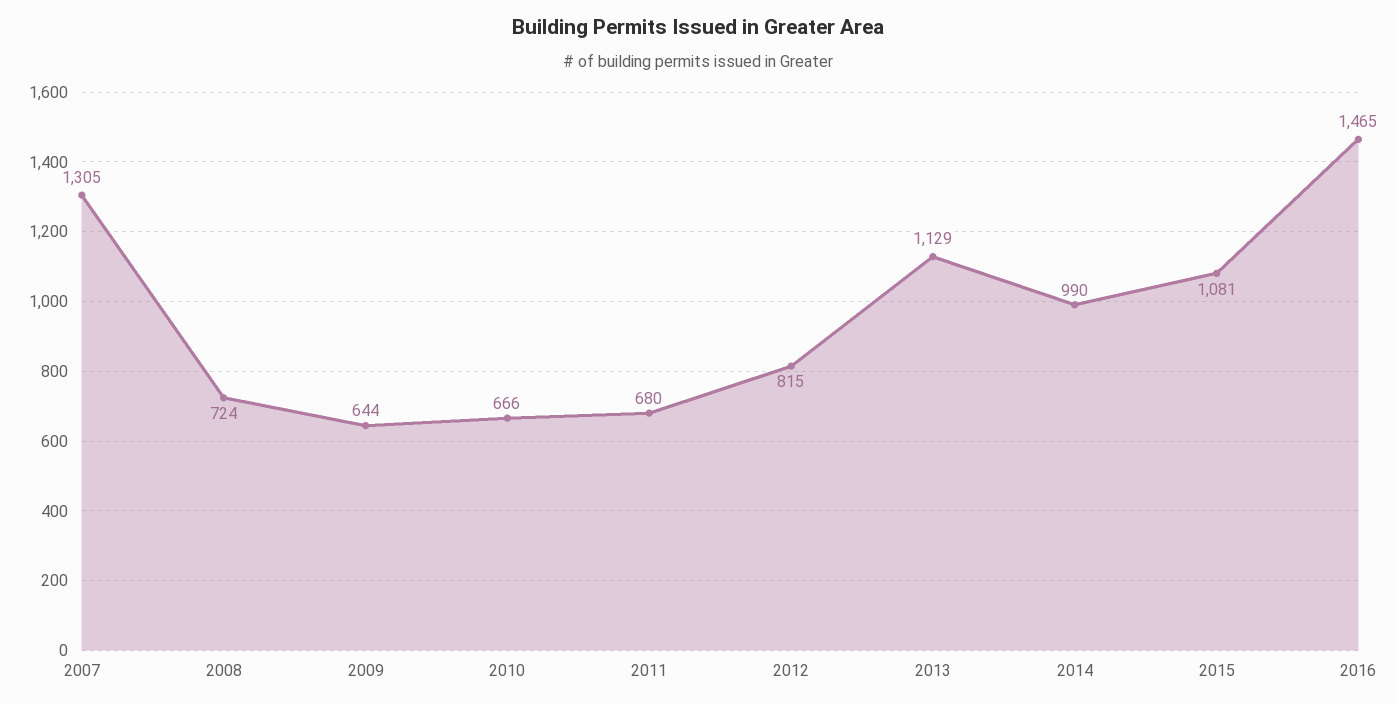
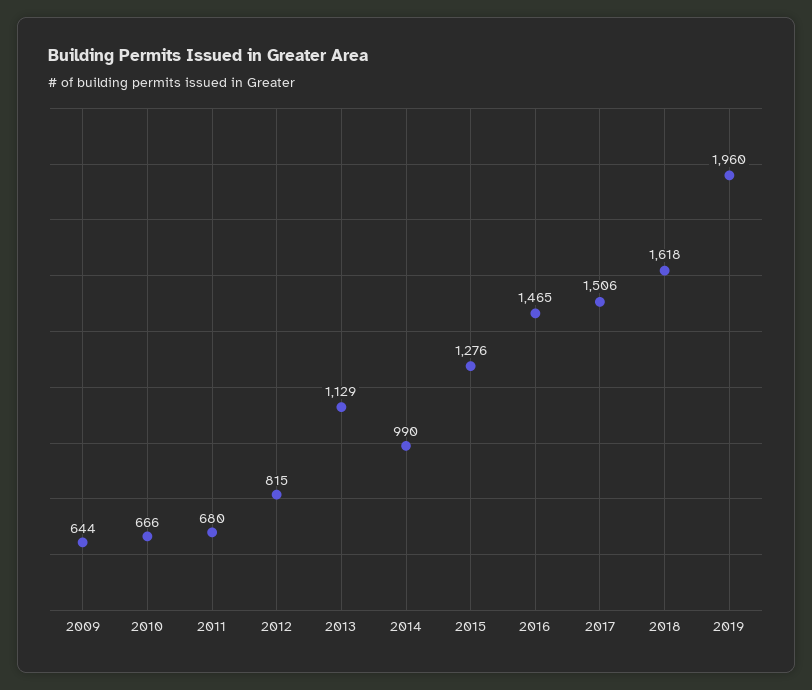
2007: 1305 -> none
2008: 724 -> none
2015: 1081 -> 1276
2017: none -> 1506
2018: none -> 1618
2019: none -> 1960

